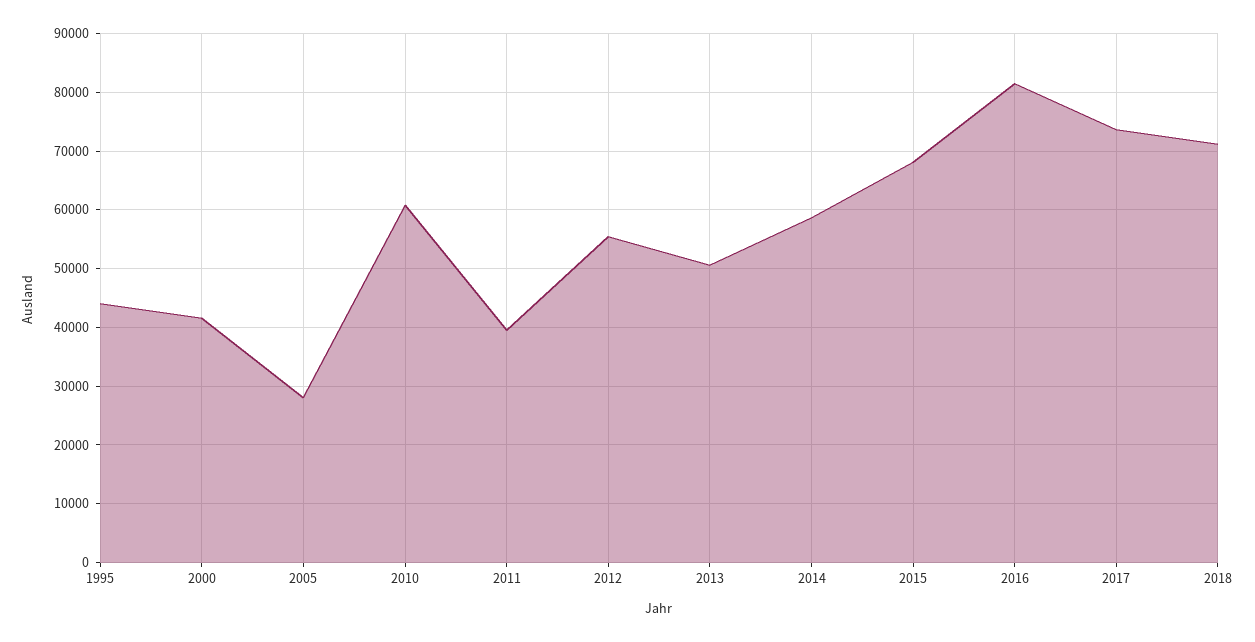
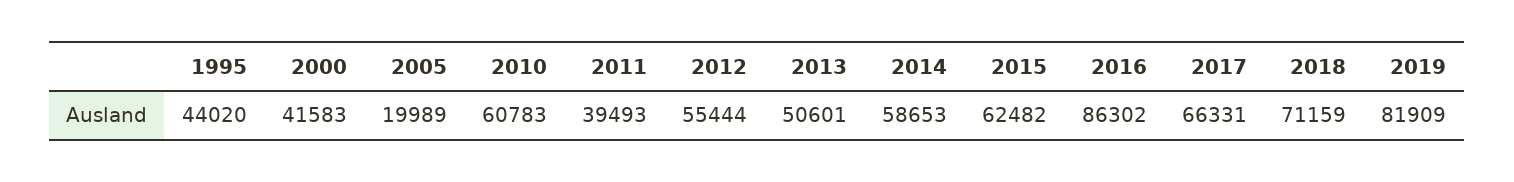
2005: 28000 -> 19989
2015: 68000 -> 62482
2016: 82000 -> 86302
2017: 74000 -> 66331
2019: none -> 81909

